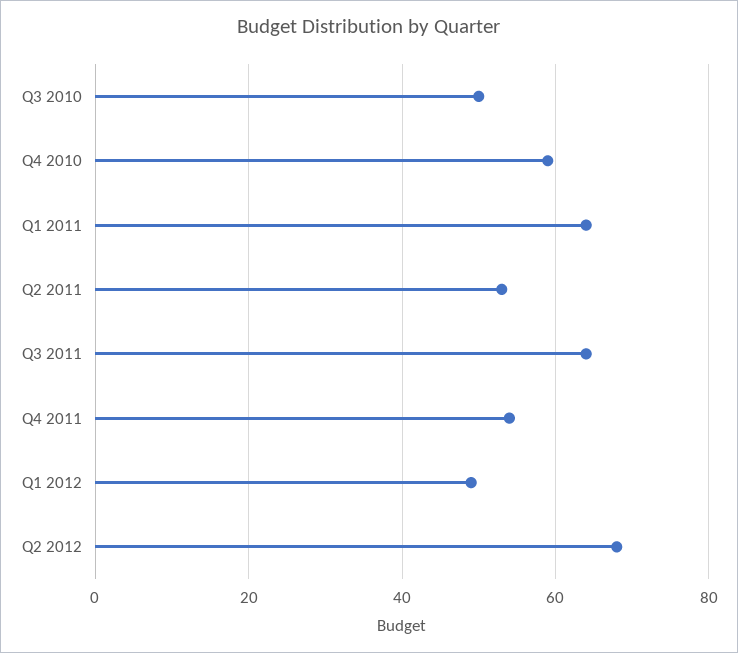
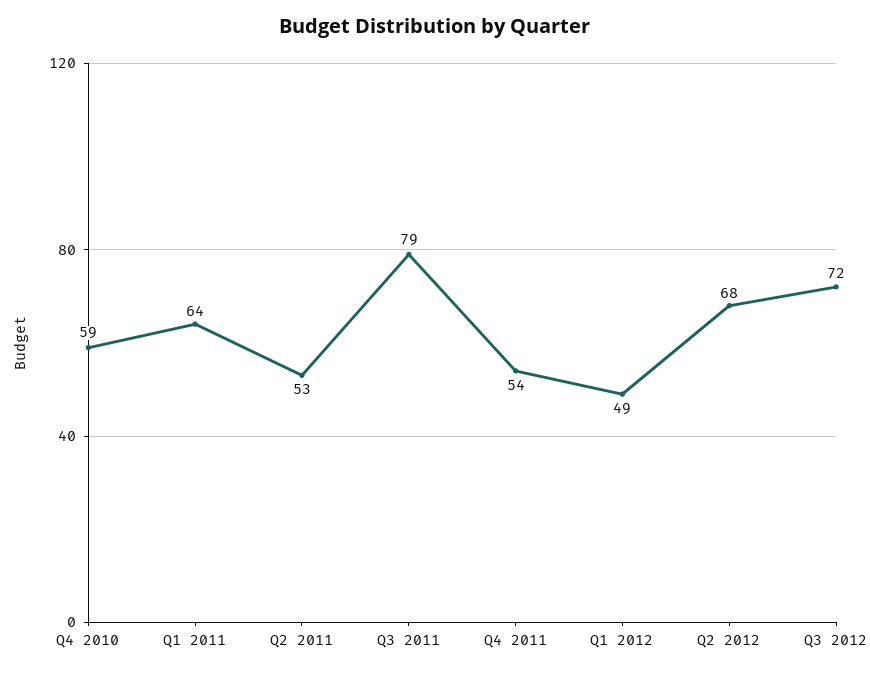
Q3 2010: 50 -> none
Q3 2011: 65 -> 79
Q3 2012: none -> 72

